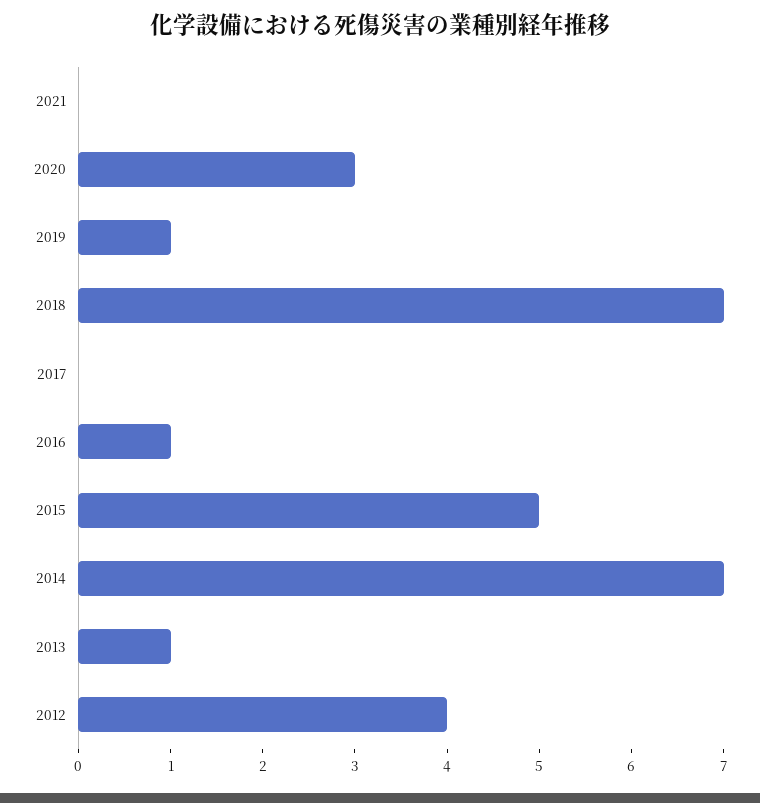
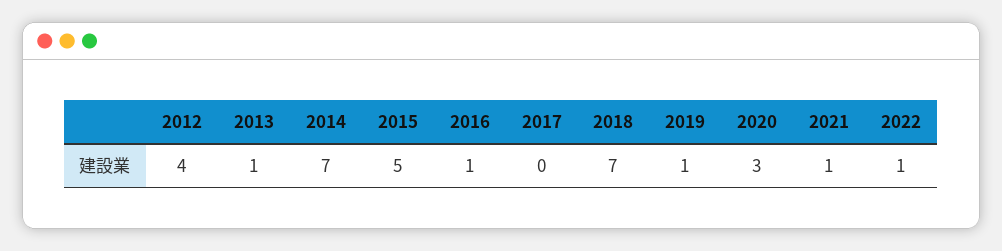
2021: 0 -> 1
2022: none -> 1

